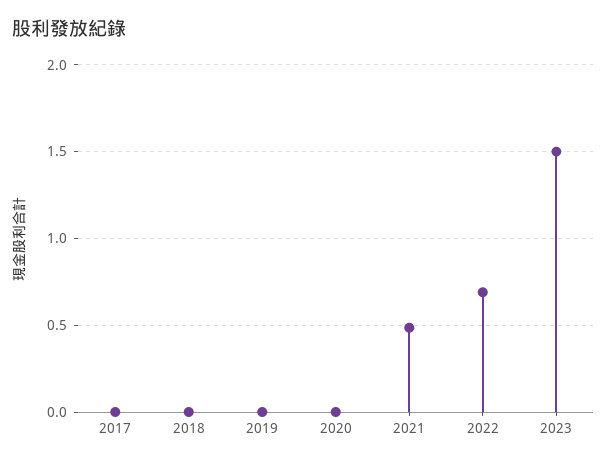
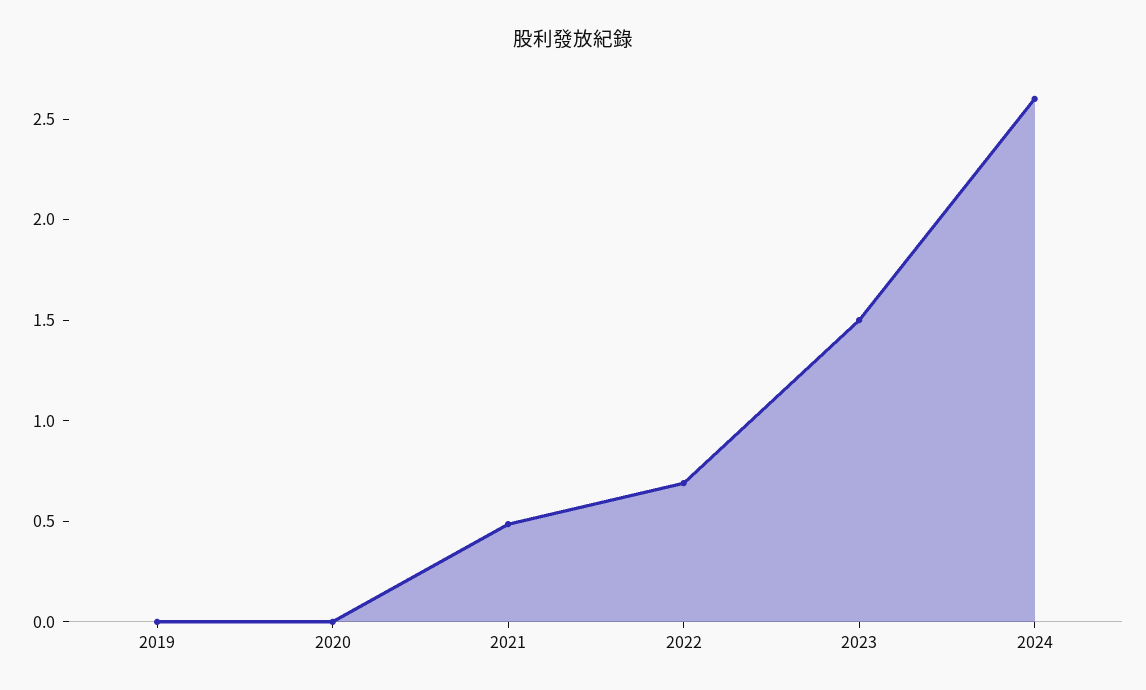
2017: 0 -> none
2018: 0 -> none
2024: none -> 2.6

